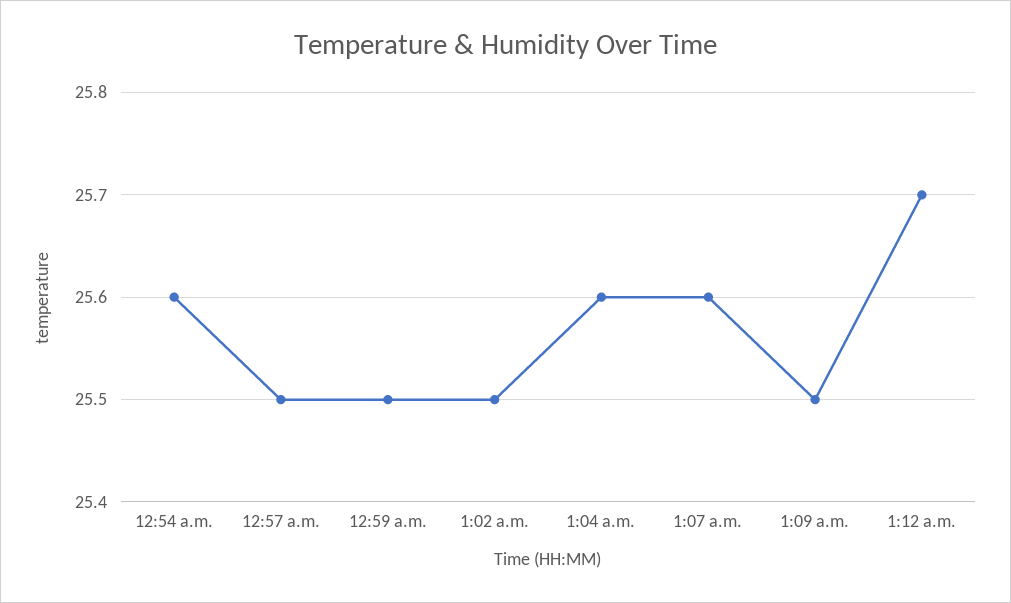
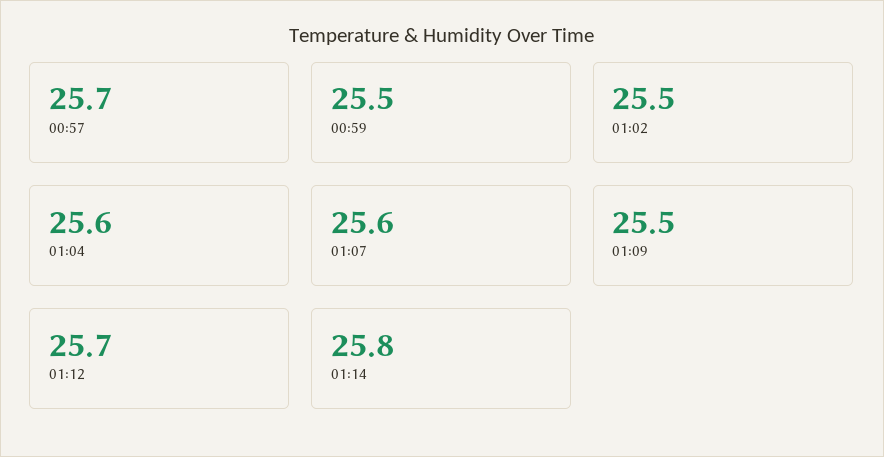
12:54 a.m.: 25.6 -> none
12:57 a.m.: 25.5 -> 25.7
01:14: none -> 25.8

